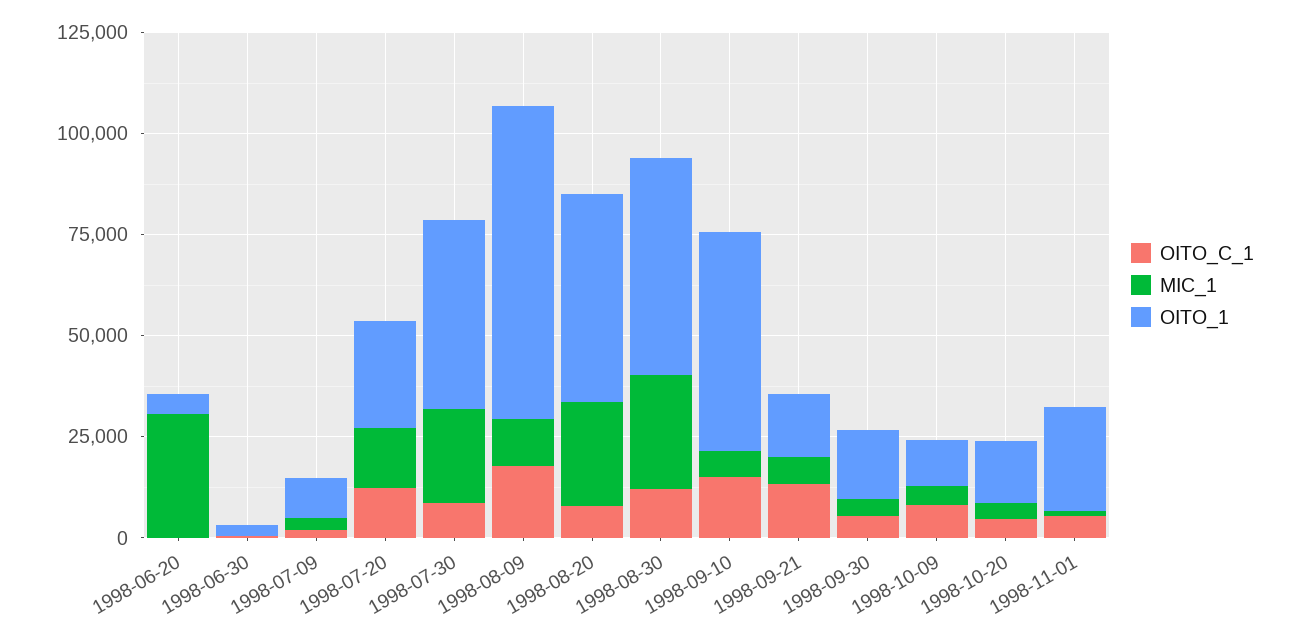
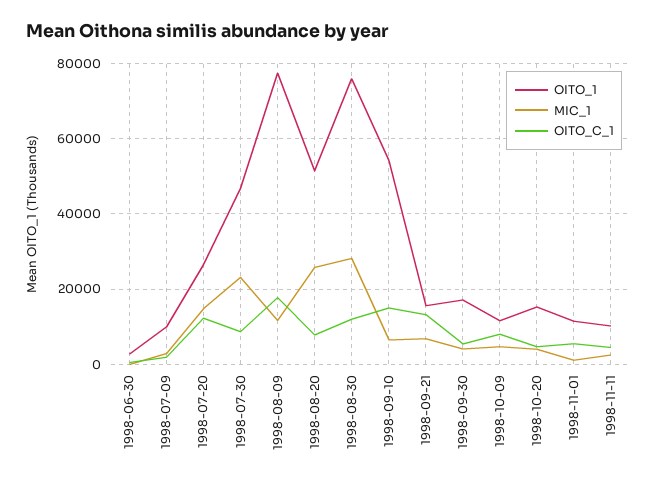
OITO_C_1, 1998-06-20: 0 -> none
MIC_1, 1998-06-20: 30000 -> none
OITO_1, 1998-06-20: 5000 -> none
OITO_1, 1998-08-30: 55000 -> 76000
OITO_1, 1998-11-01: 25000 -> 12000
OITO_1, 1998-11-11: none -> 10000
MIC_1, 1998-11-11: none -> 2000
OITO_C_1, 1998-11-11: none -> 4000

